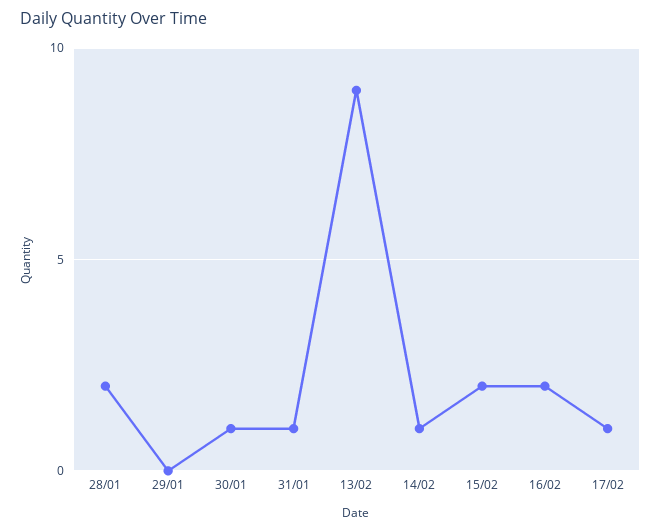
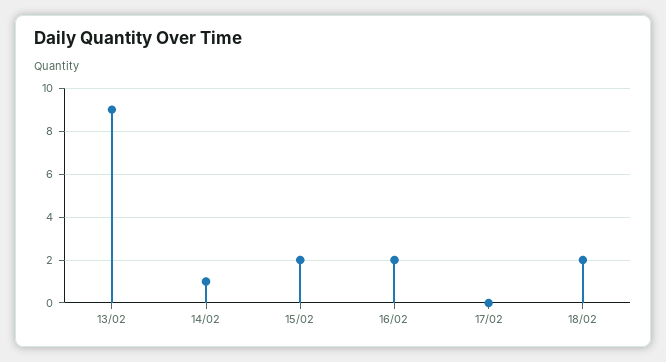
28/01: 2 -> none
29/01: 0 -> none
30/01: 1 -> none
31/01: 1 -> none
17/02: 1 -> 0
18/02: none -> 2

